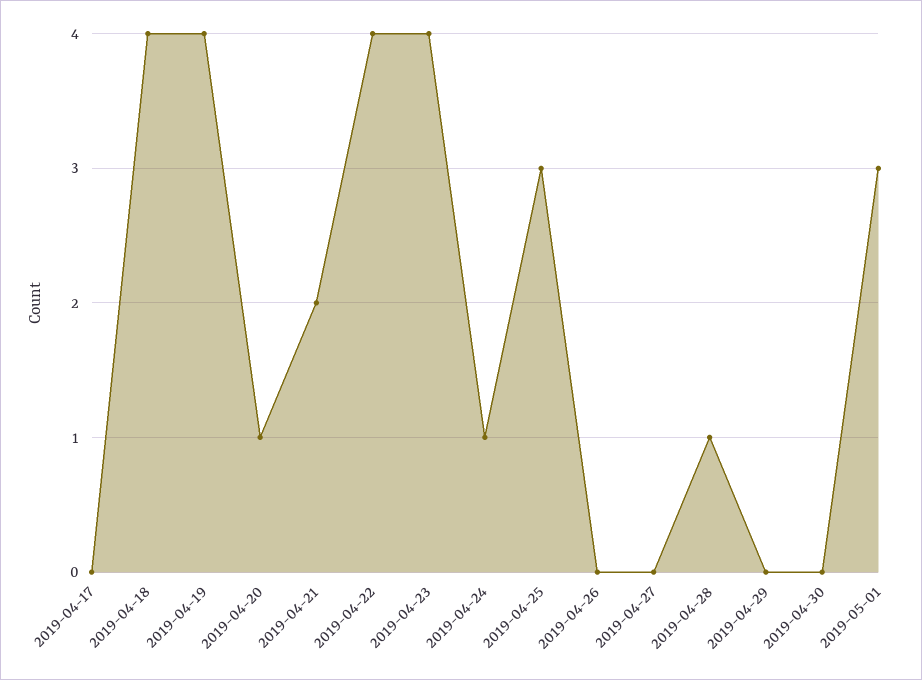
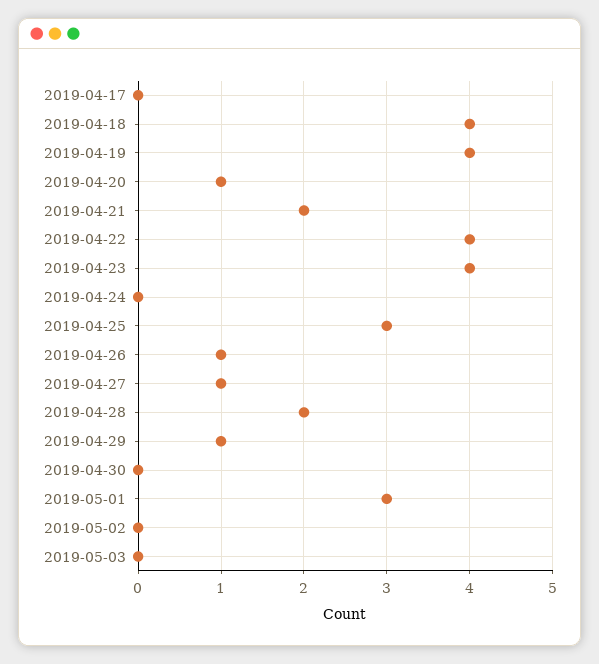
2019-04-24: 1 -> 0
2019-04-26: 0 -> 1
2019-04-27: 0 -> 1
2019-04-28: 1 -> 2
2019-04-29: 0 -> 1
2019-05-02: none -> 0
2019-05-03: none -> 0

